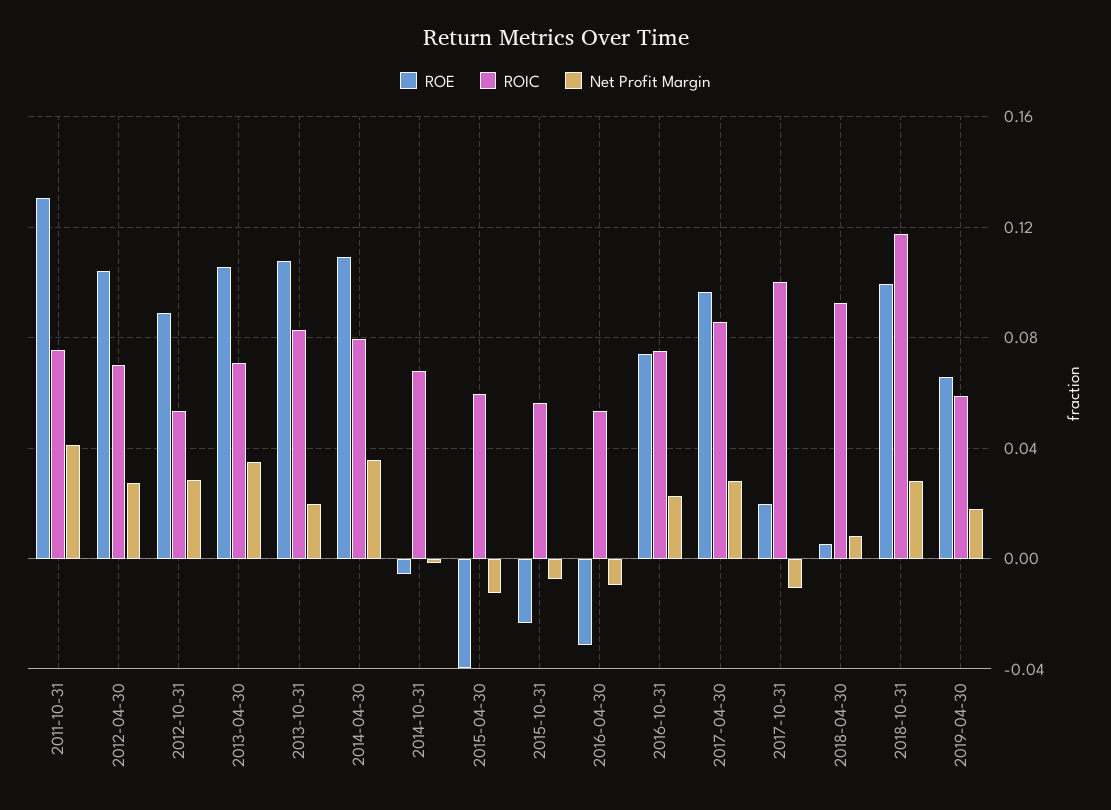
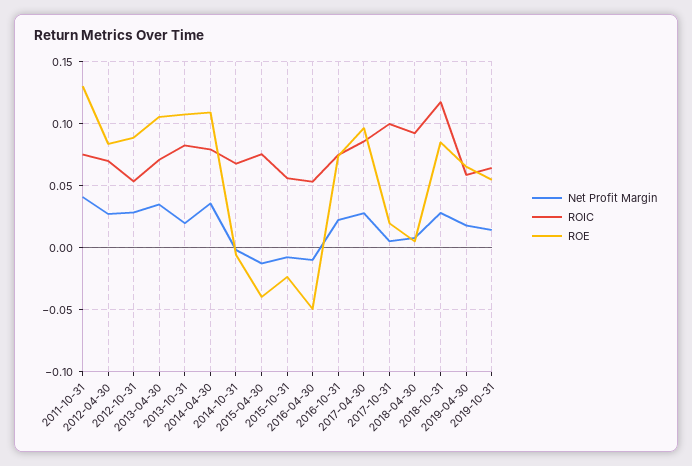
ROE, 2012-04-30: 0.105 -> 0.085
ROIC, 2015-04-30: 0.06 -> 0.075
ROE, 2016-04-30: -0.03 -> -0.05
Net Profit Margin, 2017-10-31: -0.01 -> 0.005
ROE, 2018-10-31: 0.1 -> 0.085
Net Profit Margin, 2019-10-31: none -> 0.015
ROIC, 2019-10-31: none -> 0.065
ROE, 2019-10-31: none -> 0.055

